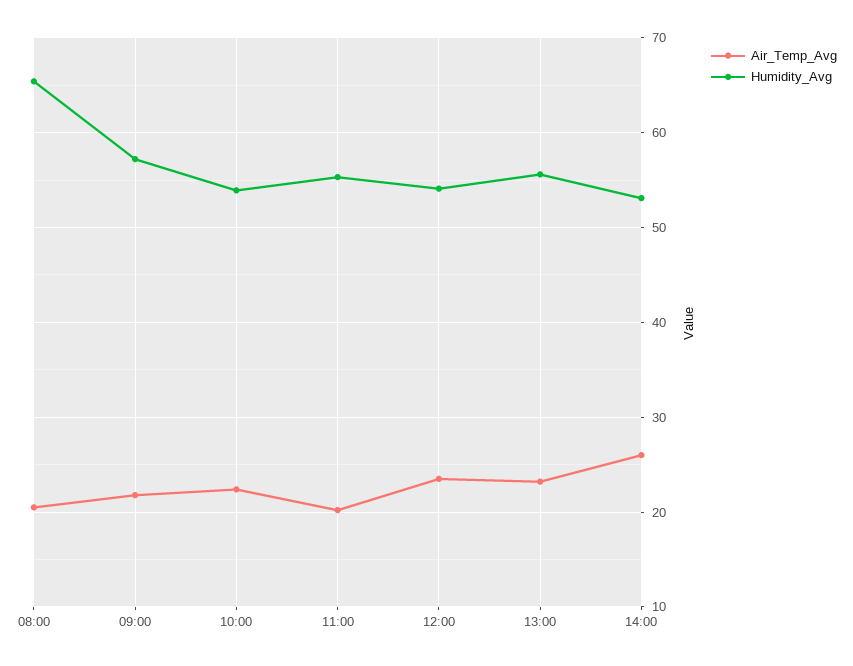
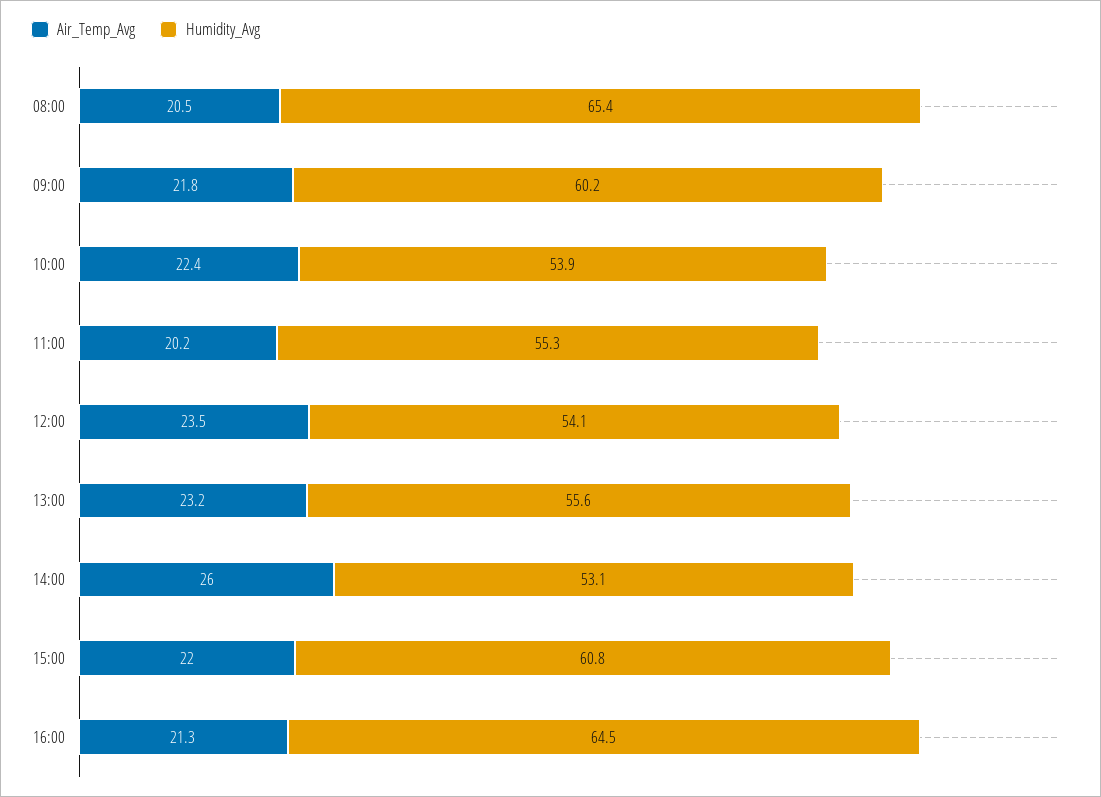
Humidity_Avg, 09:00: 57 -> 60.2
Air_Temp_Avg, 15:00: none -> 22
Humidity_Avg, 15:00: none -> 60.8
Air_Temp_Avg, 16:00: none -> 21.3
Humidity_Avg, 16:00: none -> 64.5

